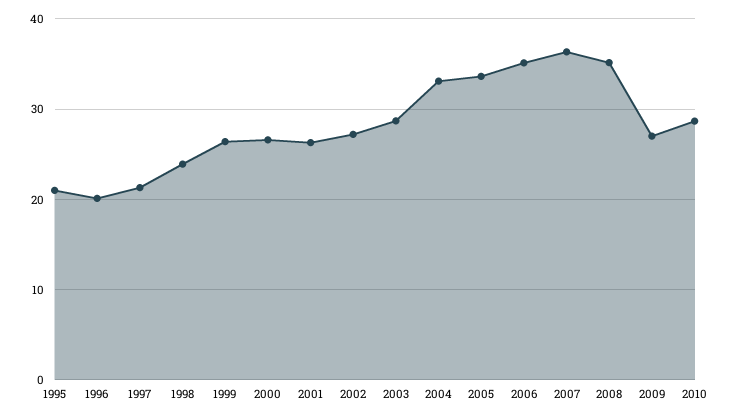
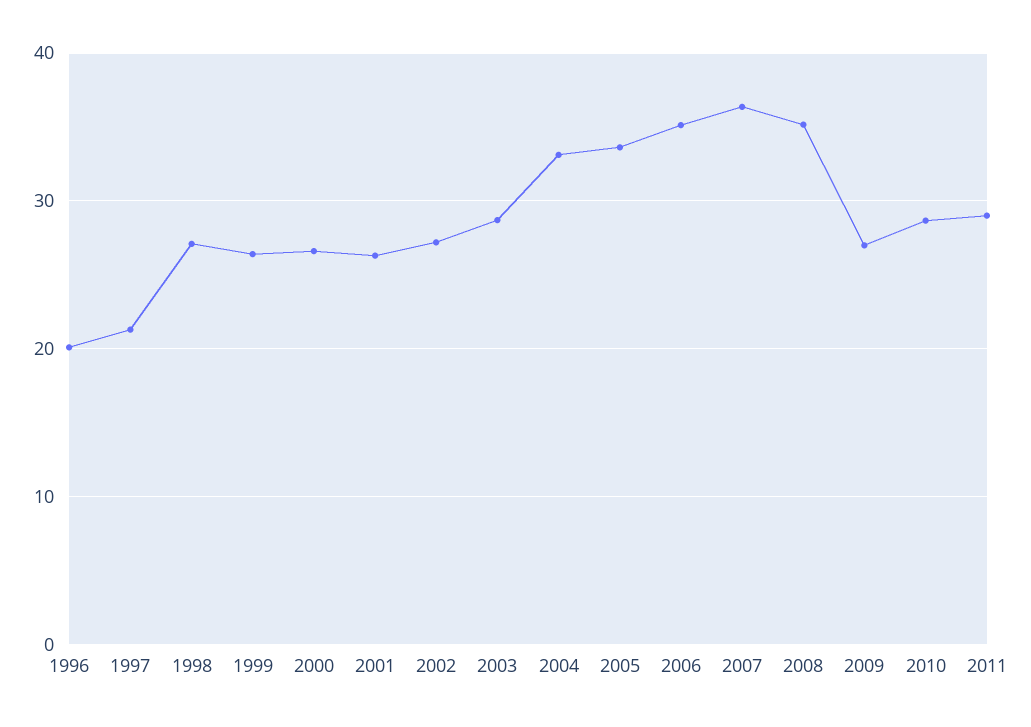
1995: 21 -> none
1998: 24 -> 27
2011: none -> 29

